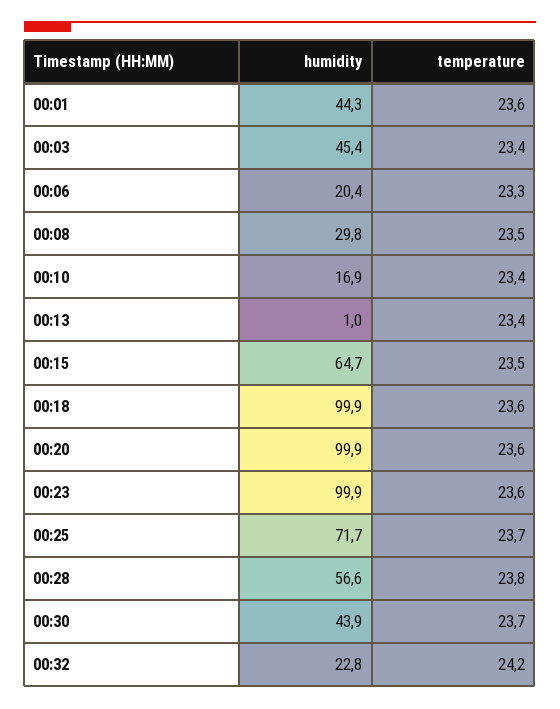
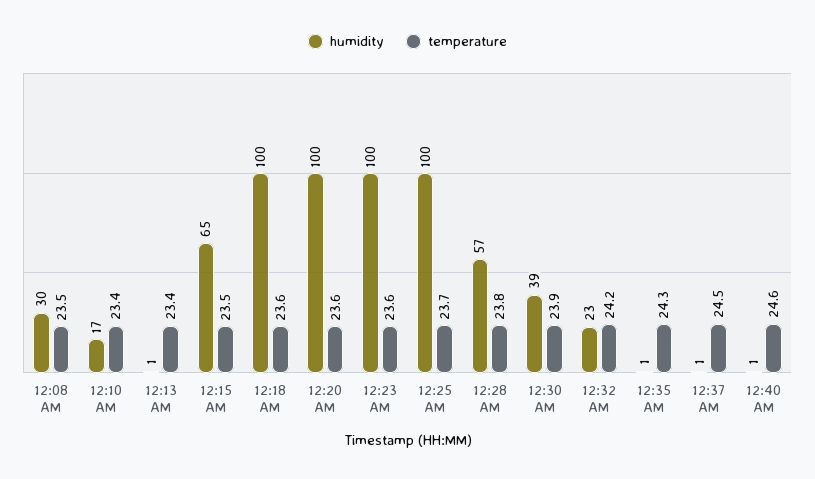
humidity, 00:01: 44.3 -> none
temperature, 00:01: 23.6 -> none
humidity, 00:03: 45.4 -> none
temperature, 00:03: 23.4 -> none
humidity, 00:06: 20.4 -> none
temperature, 00:06: 23.3 -> none
humidity, 00:25: 71.7 -> 100
humidity, 00:30: 43.9 -> 39
temperature, 00:30: 23.7 -> 23.9
humidity, 12:35 AM: none -> 1
temperature, 12:35 AM: none -> 24.3
humidity, 12:37 AM: none -> 1
temperature, 12:37 AM: none -> 24.5
humidity, 12:40 AM: none -> 1
temperature, 12:40 AM: none -> 24.6

